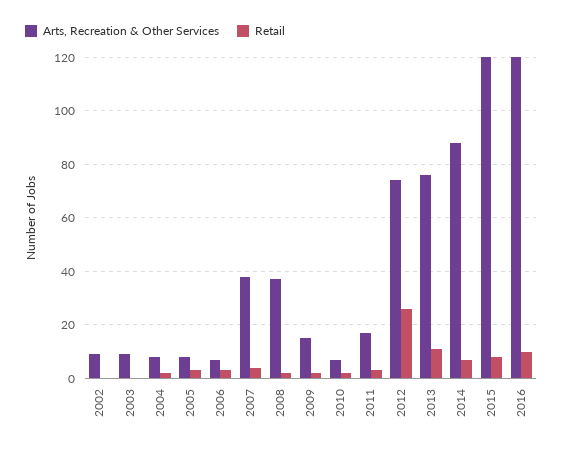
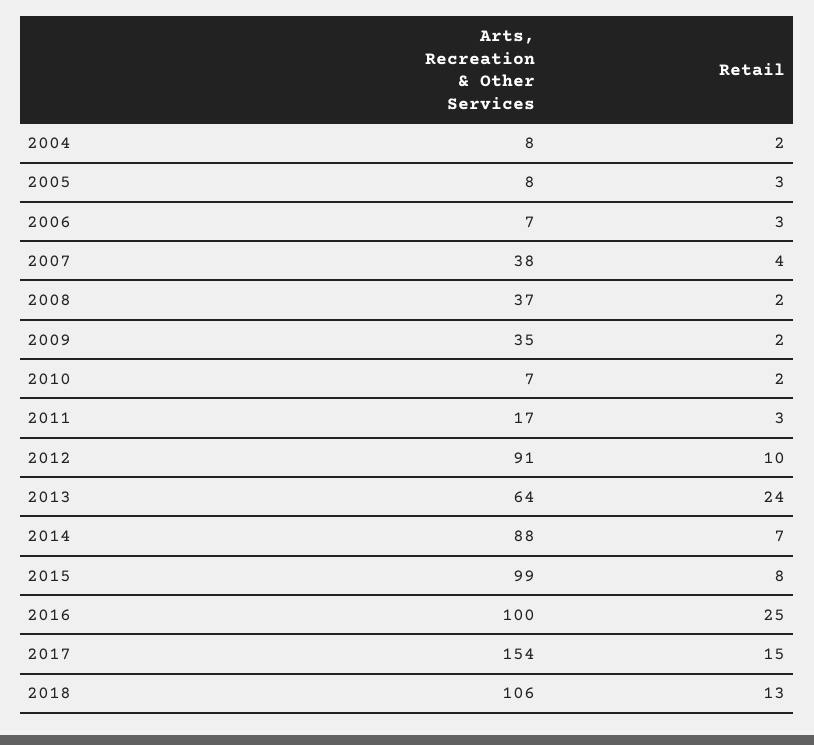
Arts, Recreation & Other Services, 2002: 10 -> none
Retail, 2002: 0 -> none
Arts, Recreation & Other Services, 2003: 10 -> none
Retail, 2003: 0 -> none
Arts, Recreation & Other Services, 2009: 15 -> 35
Arts, Recreation & Other Services, 2012: 75 -> 91
Retail, 2012: 25 -> 10
Arts, Recreation & Other Services, 2013: 75 -> 64
Retail, 2013: 10 -> 24
Arts, Recreation & Other Services, 2015: 120 -> 99
Arts, Recreation & Other Services, 2016: 120 -> 100
Retail, 2016: 10 -> 25
Arts, Recreation & Other Services, 2017: none -> 154
Retail, 2017: none -> 15
Arts, Recreation & Other Services, 2018: none -> 106
Retail, 2018: none -> 13

